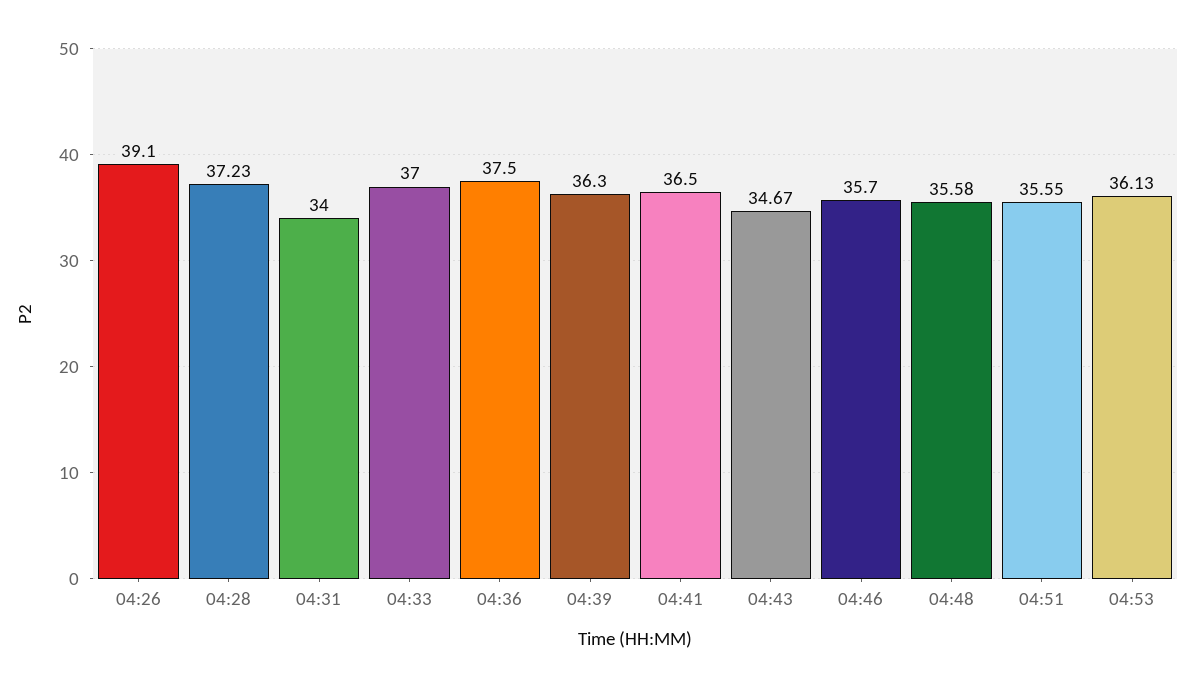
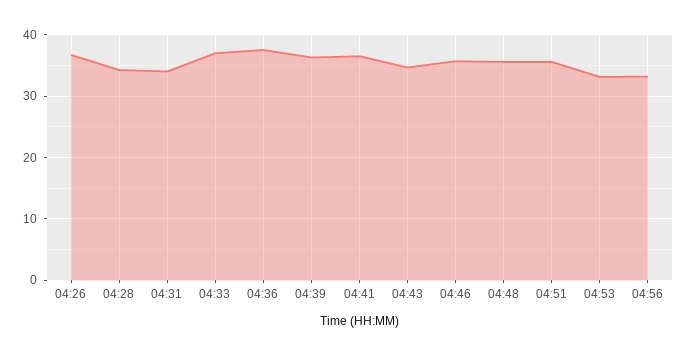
04:26: 39.1 -> 37
04:28: 37.23 -> 34
04:53: 36.13 -> 33
04:56: none -> 33

